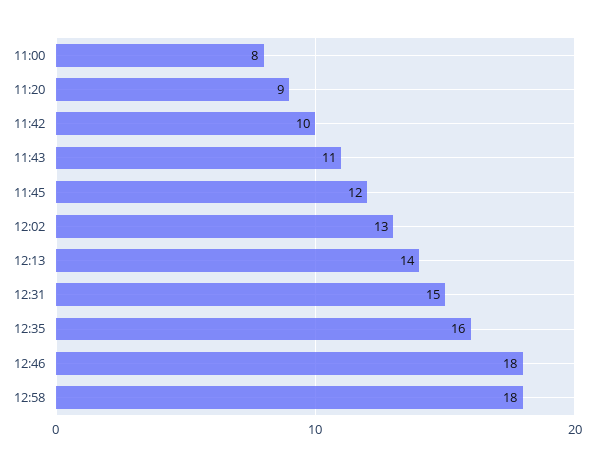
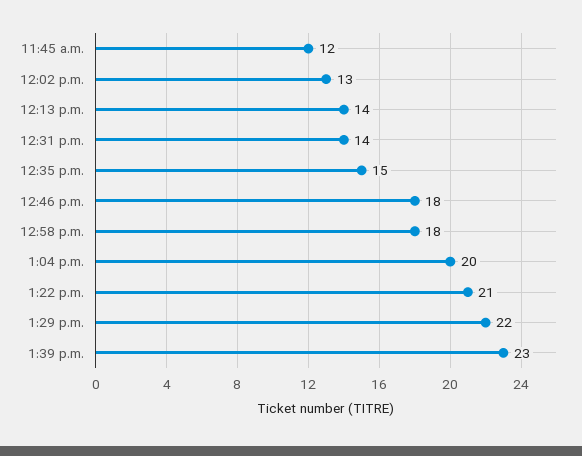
11:00: 8 -> none
11:20: 9 -> none
11:42: 10 -> none
11:43: 11 -> none
12:31: 15 -> 14
12:35: 16 -> 15
1:04 p.m.: none -> 20
1:22 p.m.: none -> 21
1:29 p.m.: none -> 22
1:39 p.m.: none -> 23

